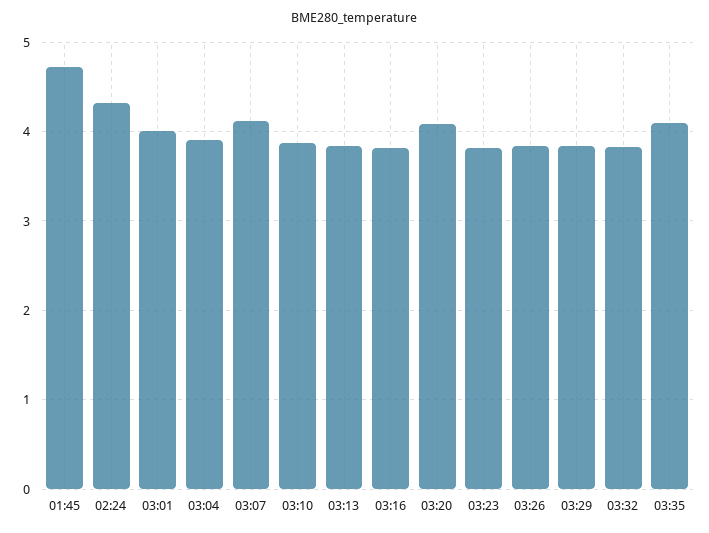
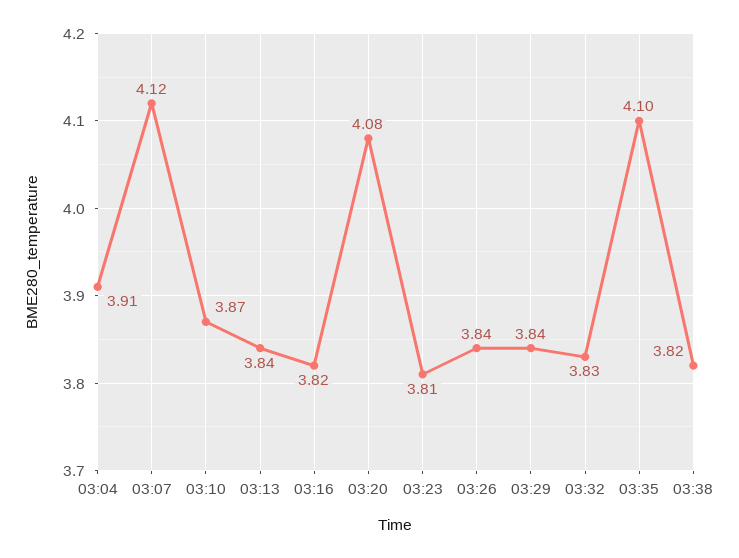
01:45: 4.7 -> none
02:24: 4.3 -> none
03:01: 4 -> none
03:38: none -> 3.82

